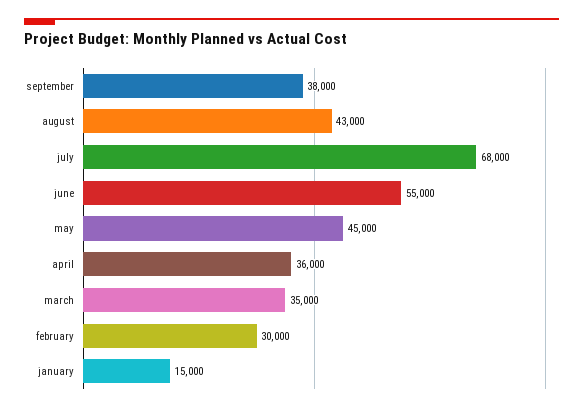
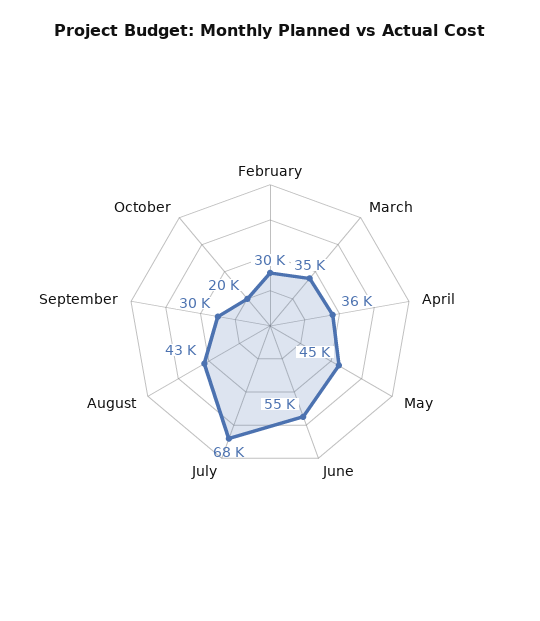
september: 38000 -> 30000
january: 15000 -> none
October: none -> 20000

